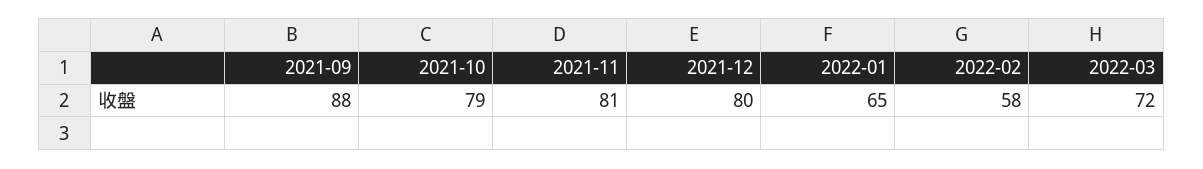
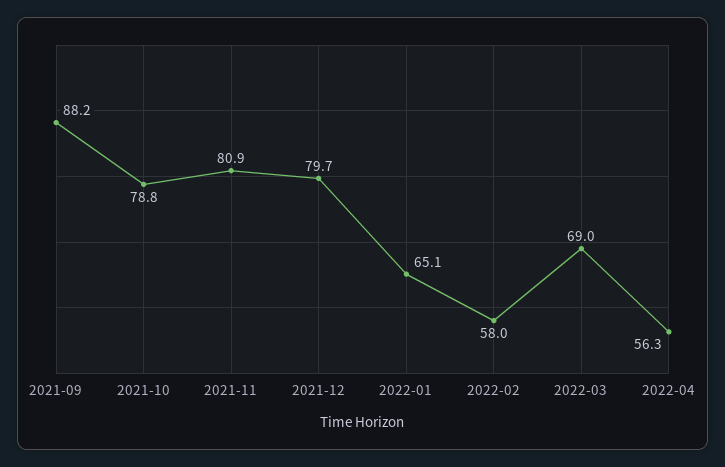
2022-03: 72 -> 69
2022-04: none -> 56.3

